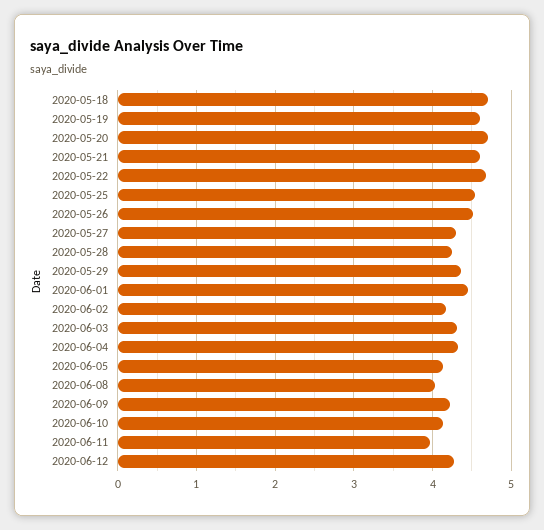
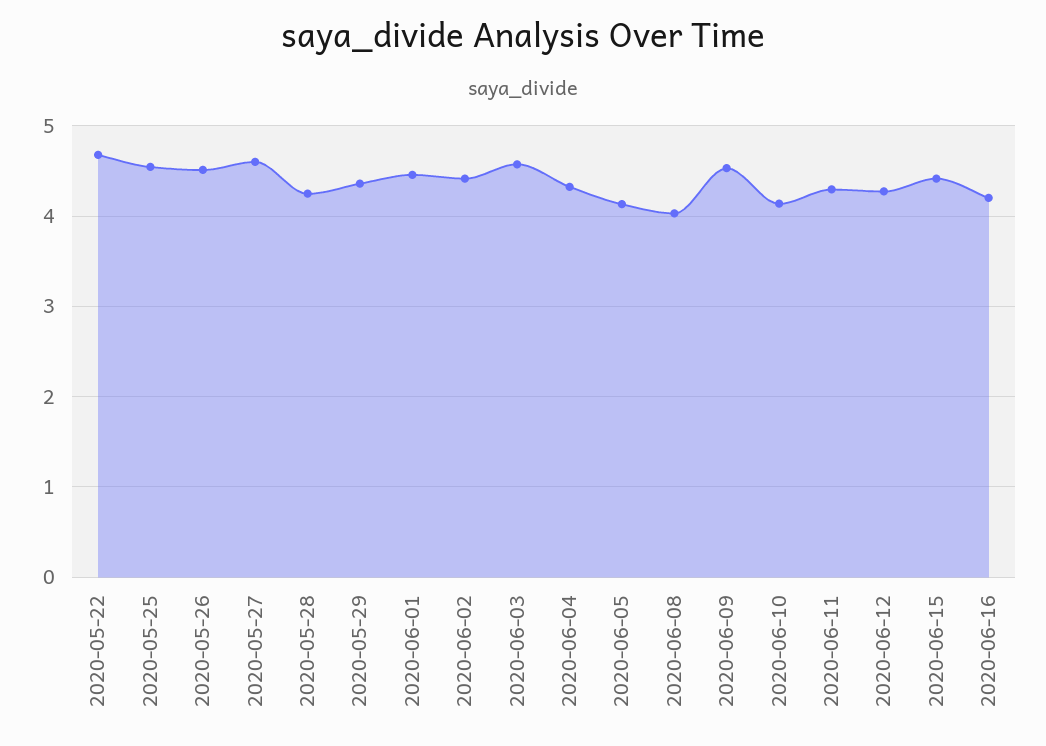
2020-05-18: 4.7 -> none
2020-05-19: 4.6 -> none
2020-05-20: 4.7 -> none
2020-05-21: 4.6 -> none
2020-05-27: 4.3 -> 4.6
2020-06-02: 4.2 -> 4.4
2020-06-03: 4.3 -> 4.6
2020-06-09: 4.2 -> 4.5
2020-06-11: 4 -> 4.3
2020-06-15: none -> 4.4
2020-06-16: none -> 4.2

